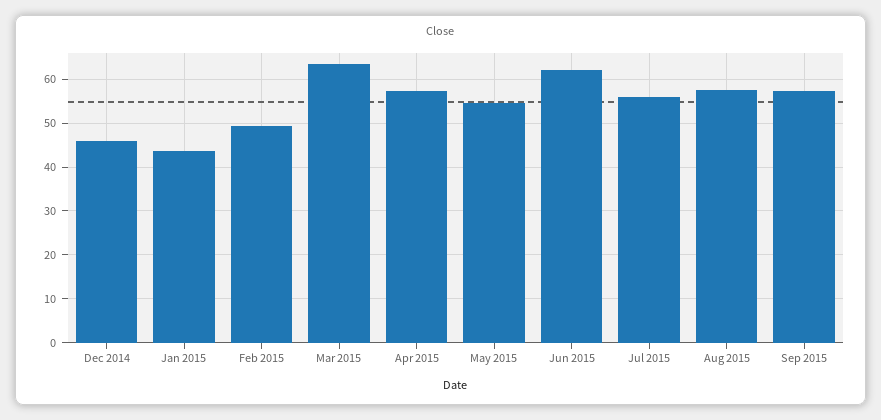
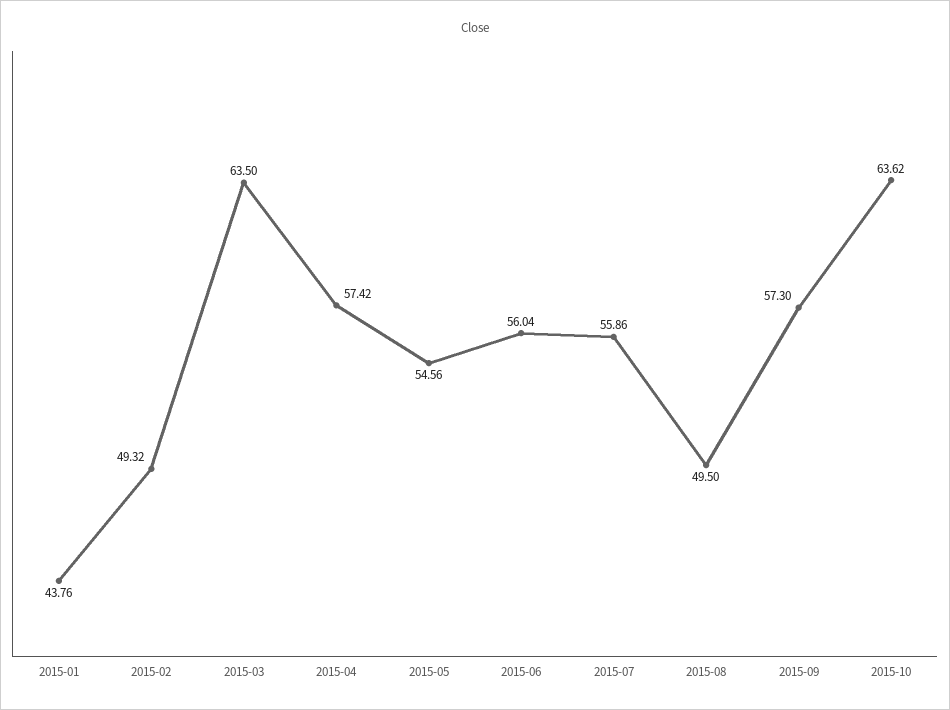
Dec 2014: 46 -> none
Jun 2015: 62 -> 56.04
Aug 2015: 58 -> 49.5
2015-10: none -> 63.62

